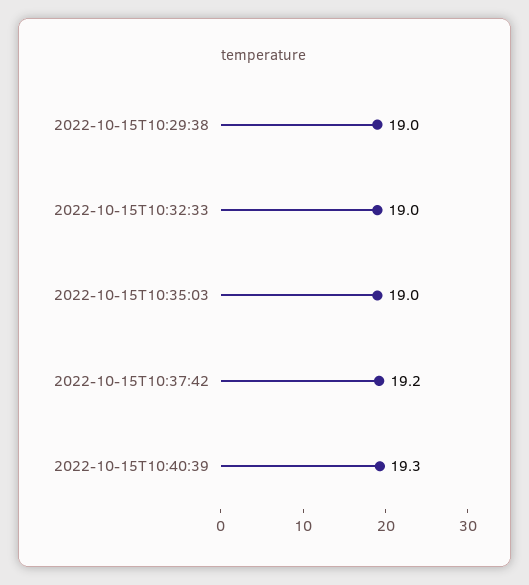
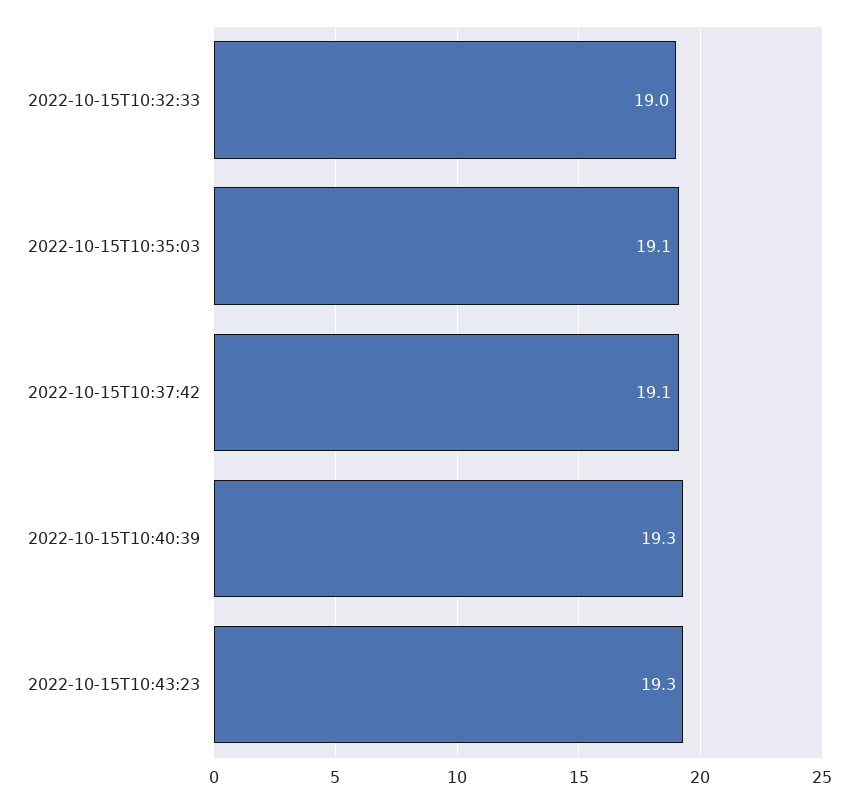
2022-10-15T10:29:38: 19 -> none
2022-10-15T10:35:03: 19 -> 19.1
2022-10-15T10:37:42: 19.2 -> 19.1
2022-10-15T10:43:23: none -> 19.3

